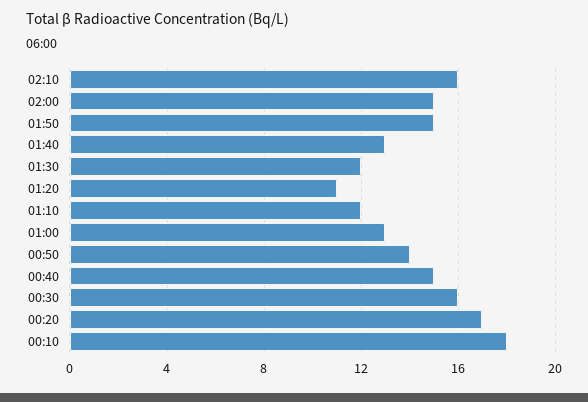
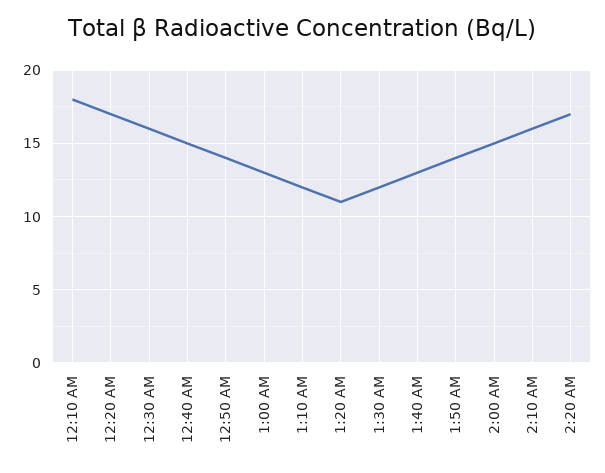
01:50: 15 -> 14
2:20 AM: none -> 17

